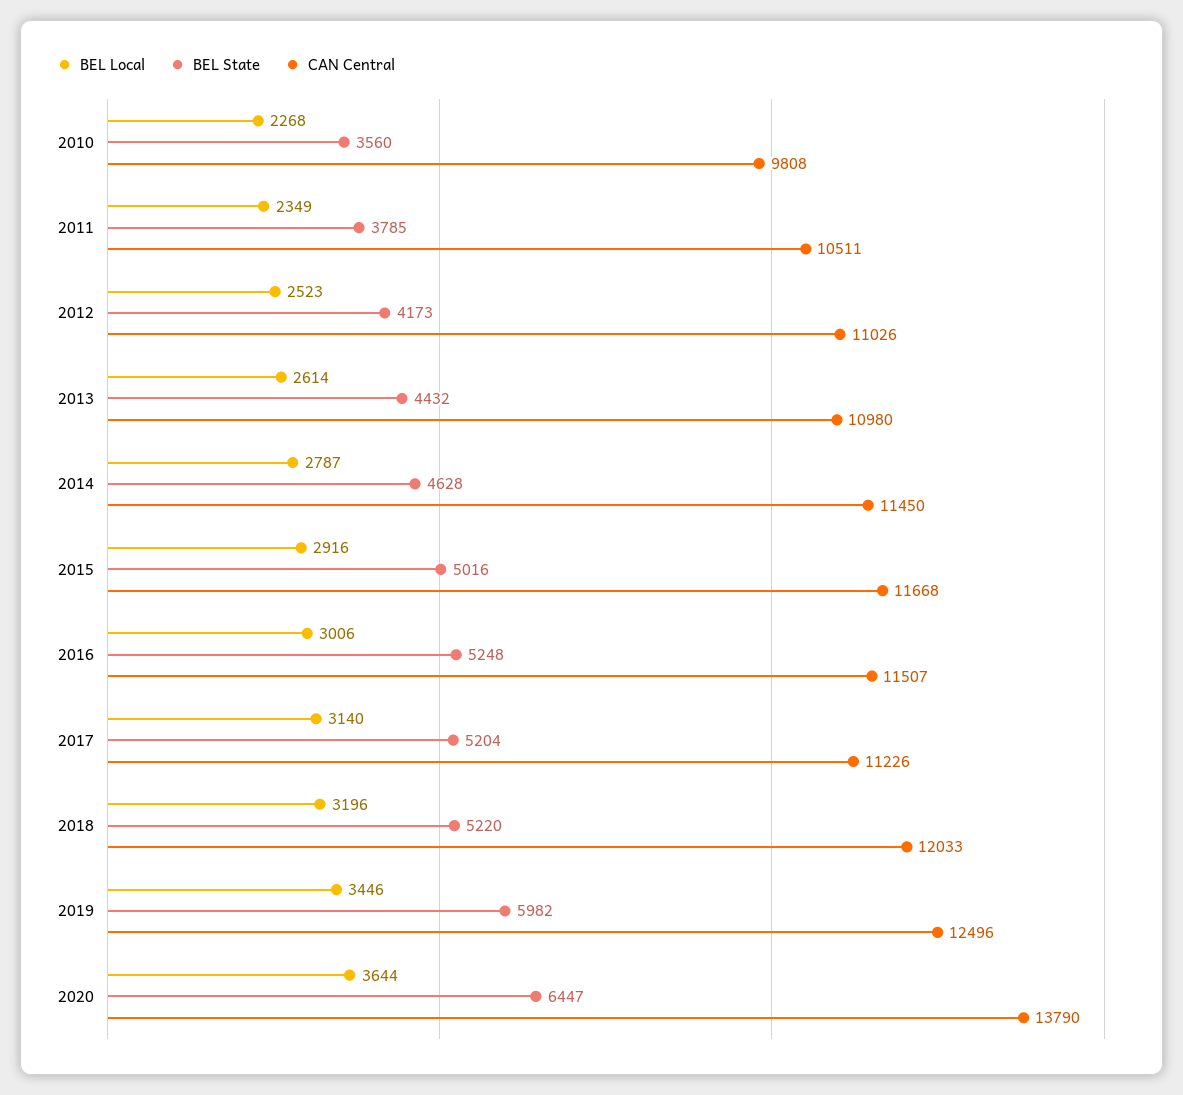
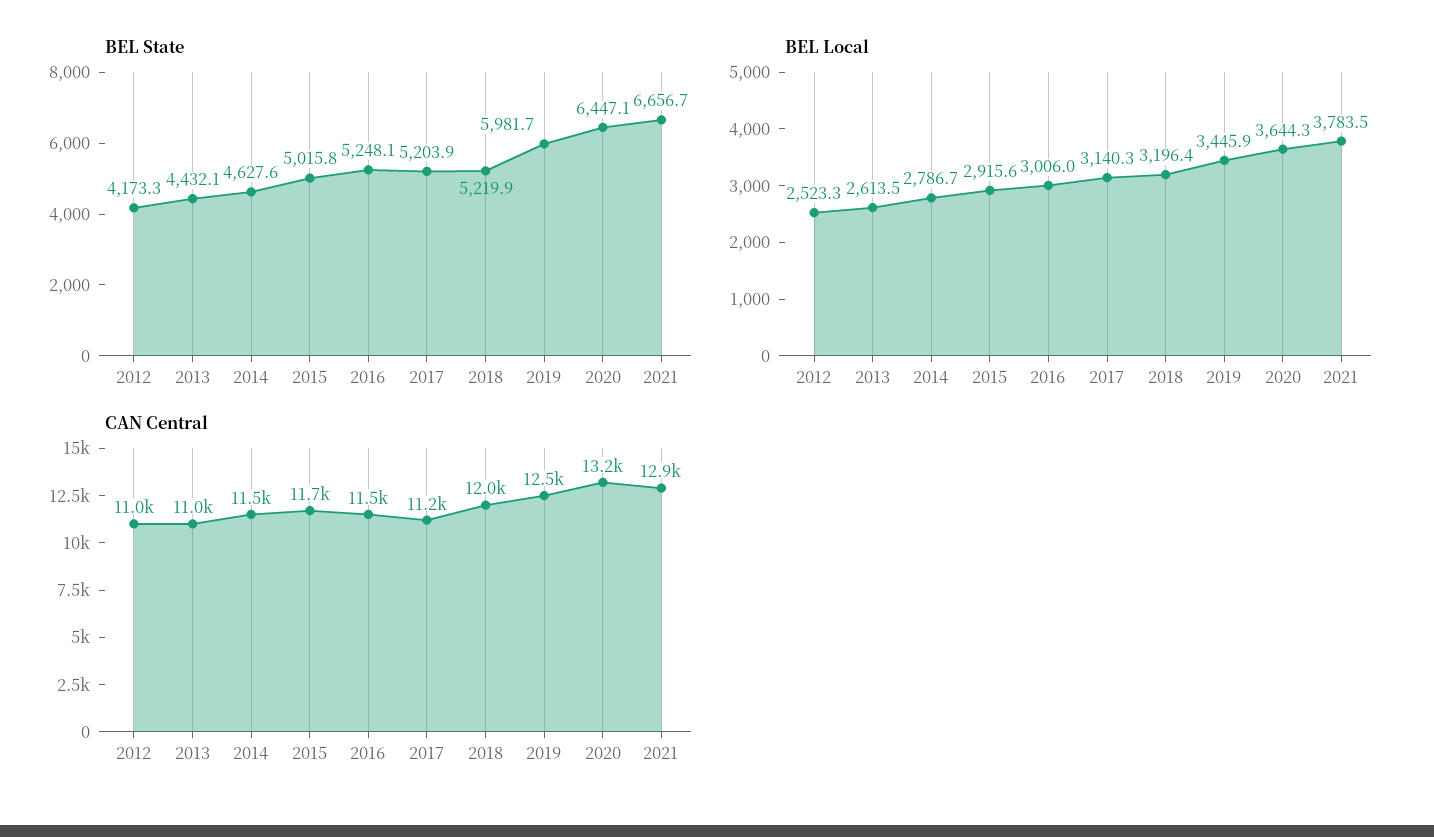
BEL Local, 2010: 2268 -> none
BEL State, 2010: 3560 -> none
CAN Central, 2010: 9808 -> none
BEL Local, 2011: 2349 -> none
BEL State, 2011: 3785 -> none
CAN Central, 2011: 10511 -> none
CAN Central, 2020: 13790 -> 13200
BEL State, 2021: none -> 6656.7
BEL Local, 2021: none -> 3783.5
CAN Central, 2021: none -> 12900

